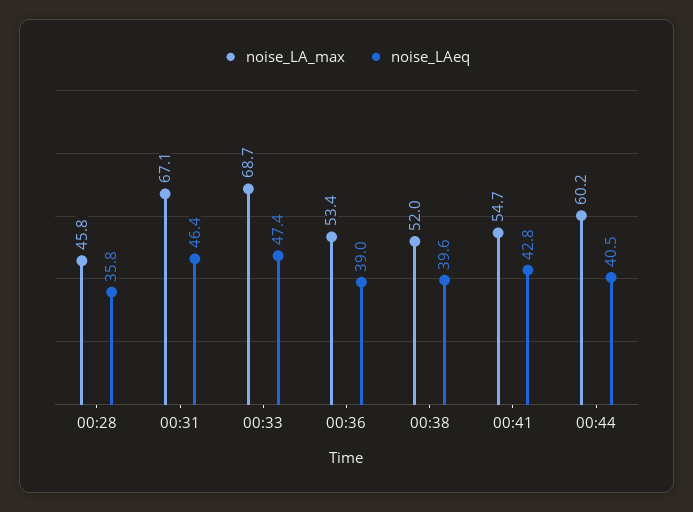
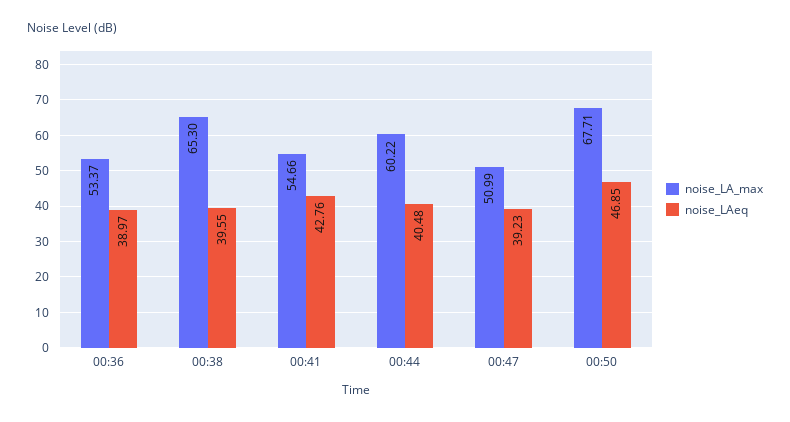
noise_LA_max, 00:28: 45.8 -> none
noise_LAeq, 00:28: 35.8 -> none
noise_LA_max, 00:31: 67.1 -> none
noise_LAeq, 00:31: 46.4 -> none
noise_LA_max, 00:33: 68.7 -> none
noise_LAeq, 00:33: 47.4 -> none
noise_LA_max, 00:38: 52 -> 65.3
noise_LA_max, 00:47: none -> 50.99
noise_LAeq, 00:47: none -> 39.23
noise_LA_max, 00:50: none -> 67.71
noise_LAeq, 00:50: none -> 46.85

